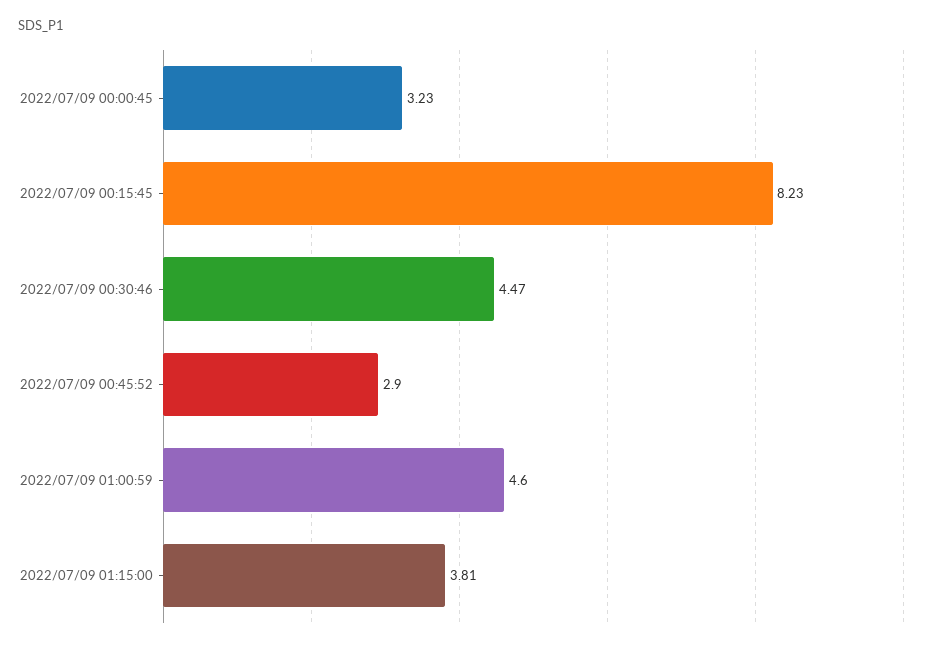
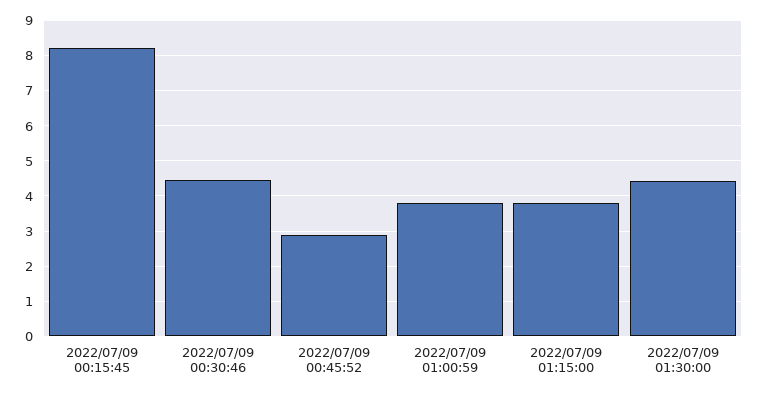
2022/07/09 00:00:45: 3.23 -> none
2022/07/09 01:00:59: 4.6 -> 3.8
2022/07/09 01:30:00: none -> 4.4

